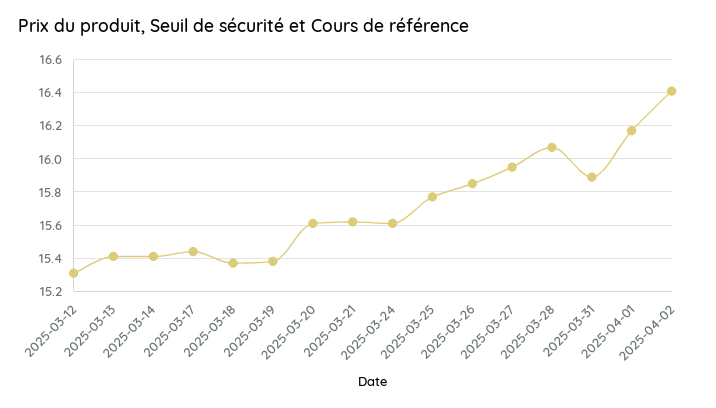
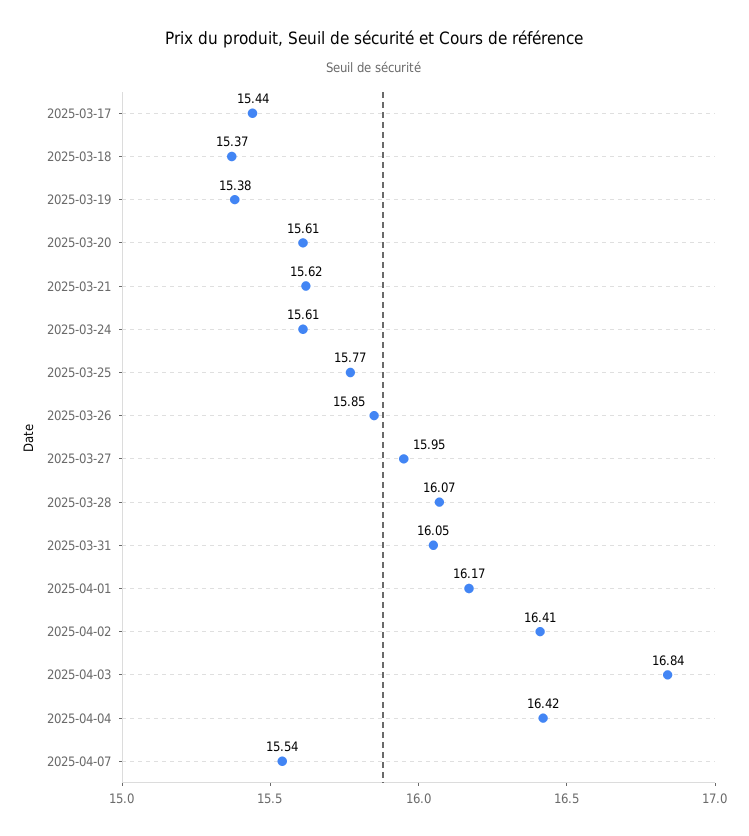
2025-03-12: 15.3 -> none
2025-03-13: 15.4 -> none
2025-03-14: 15.4 -> none
2025-03-31: 15.9 -> 16.05
2025-04-03: none -> 16.84
2025-04-04: none -> 16.42
2025-04-07: none -> 15.54

